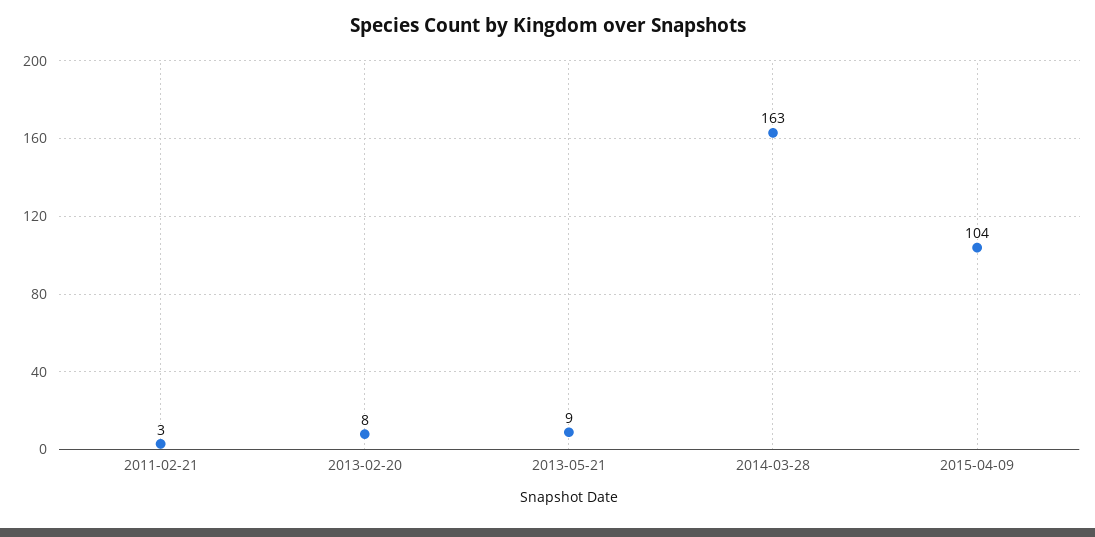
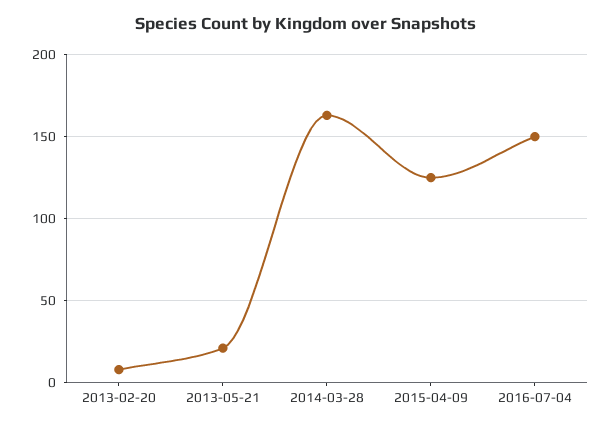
2011-02-21: 3 -> none
2013-05-21: 9 -> 20
2015-04-09: 104 -> 125
2016-07-04: none -> 150

